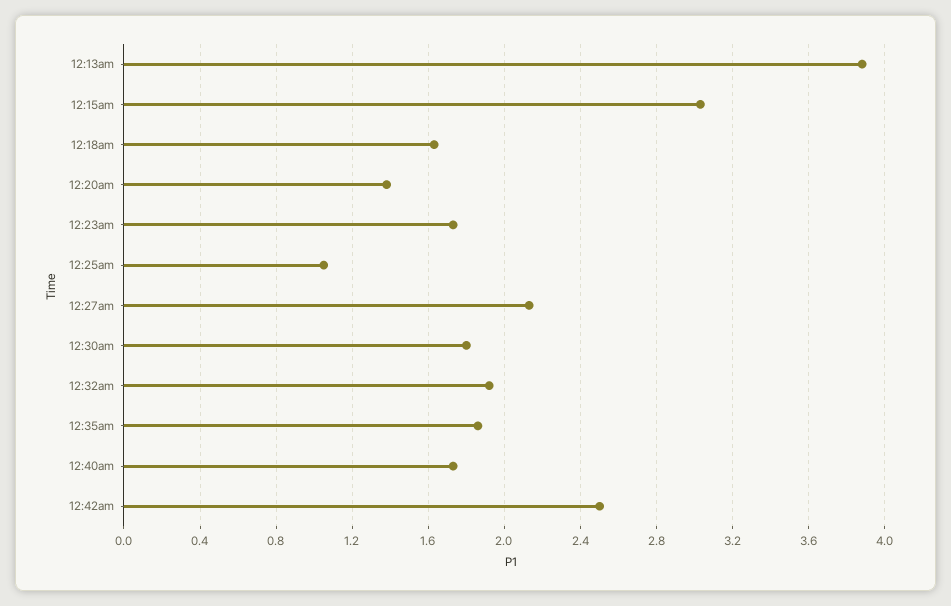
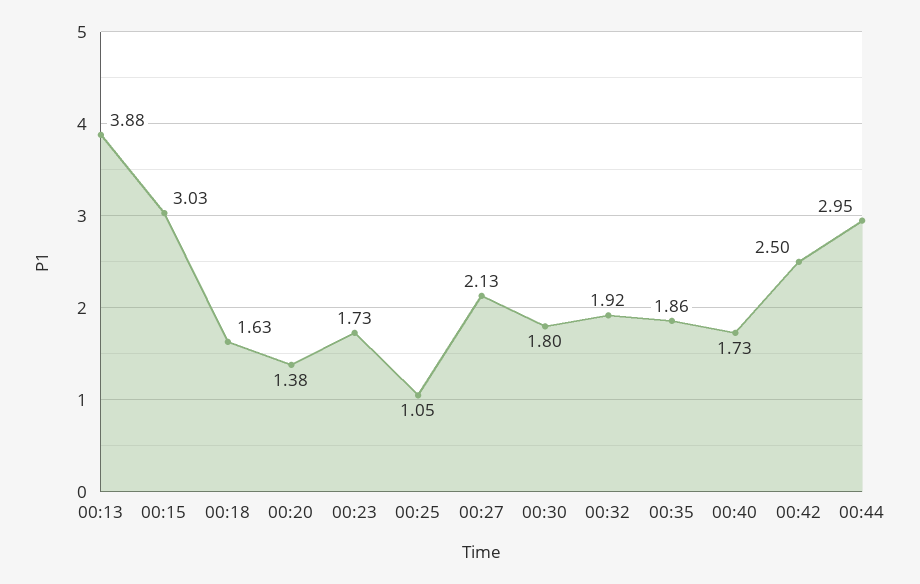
00:44: none -> 2.95

